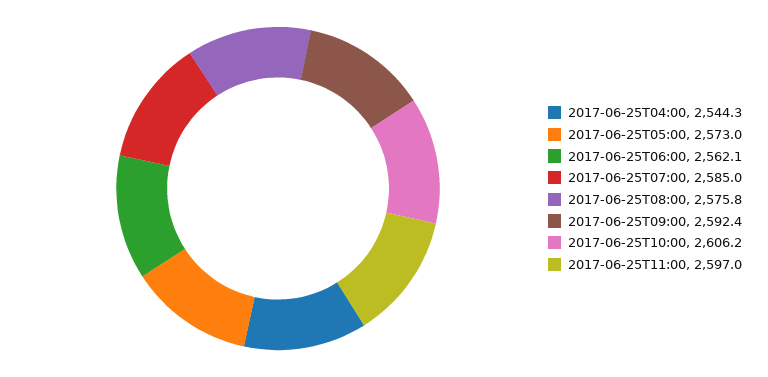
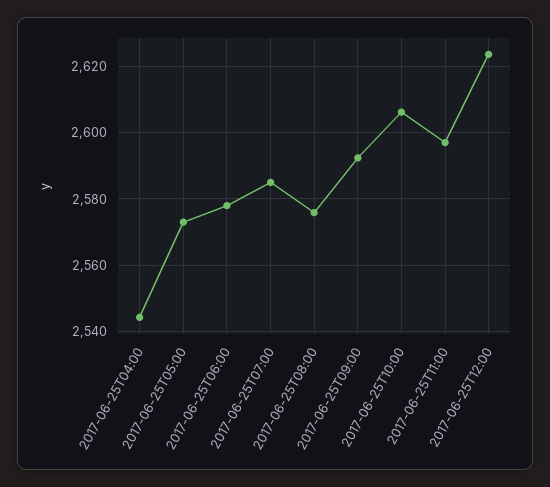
2017-06-25T06:00: 2562.1 -> 2578
2017-06-25T12:00: none -> 2624

